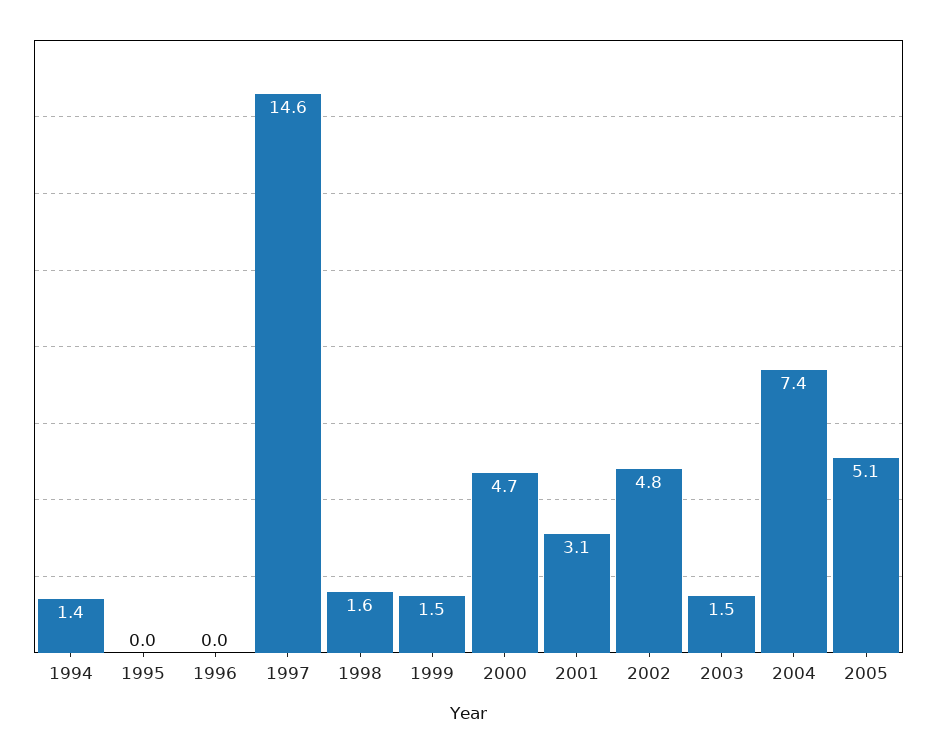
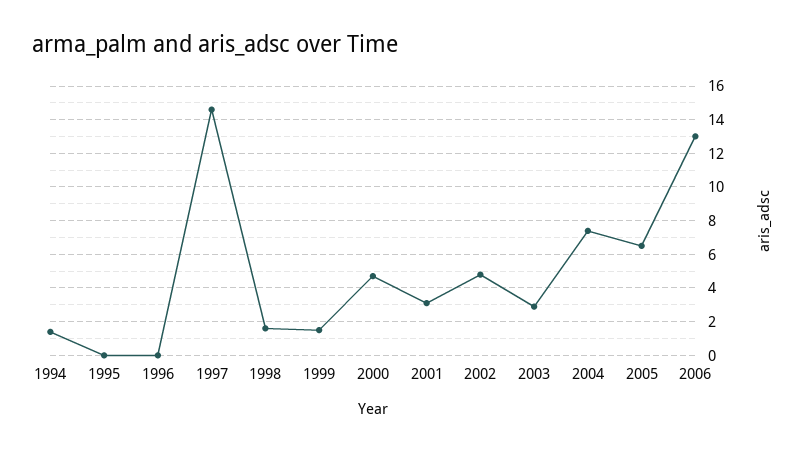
2003: 1.5 -> 3
2005: 5.1 -> 6.5
2006: none -> 13

